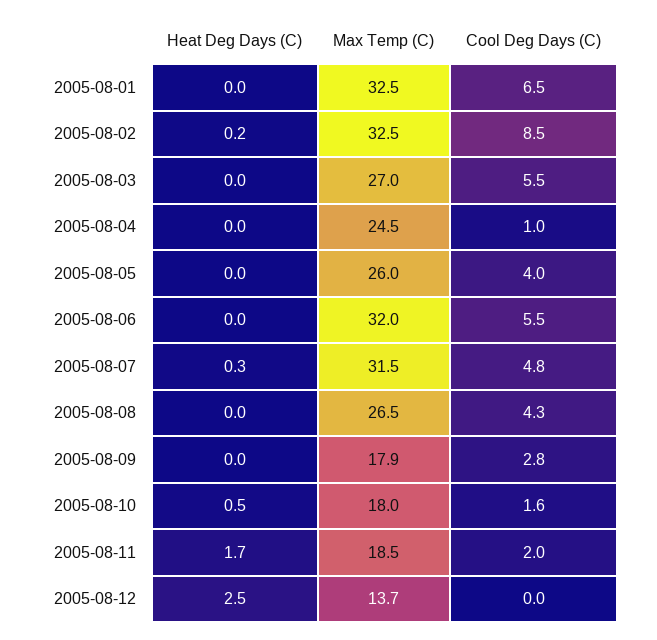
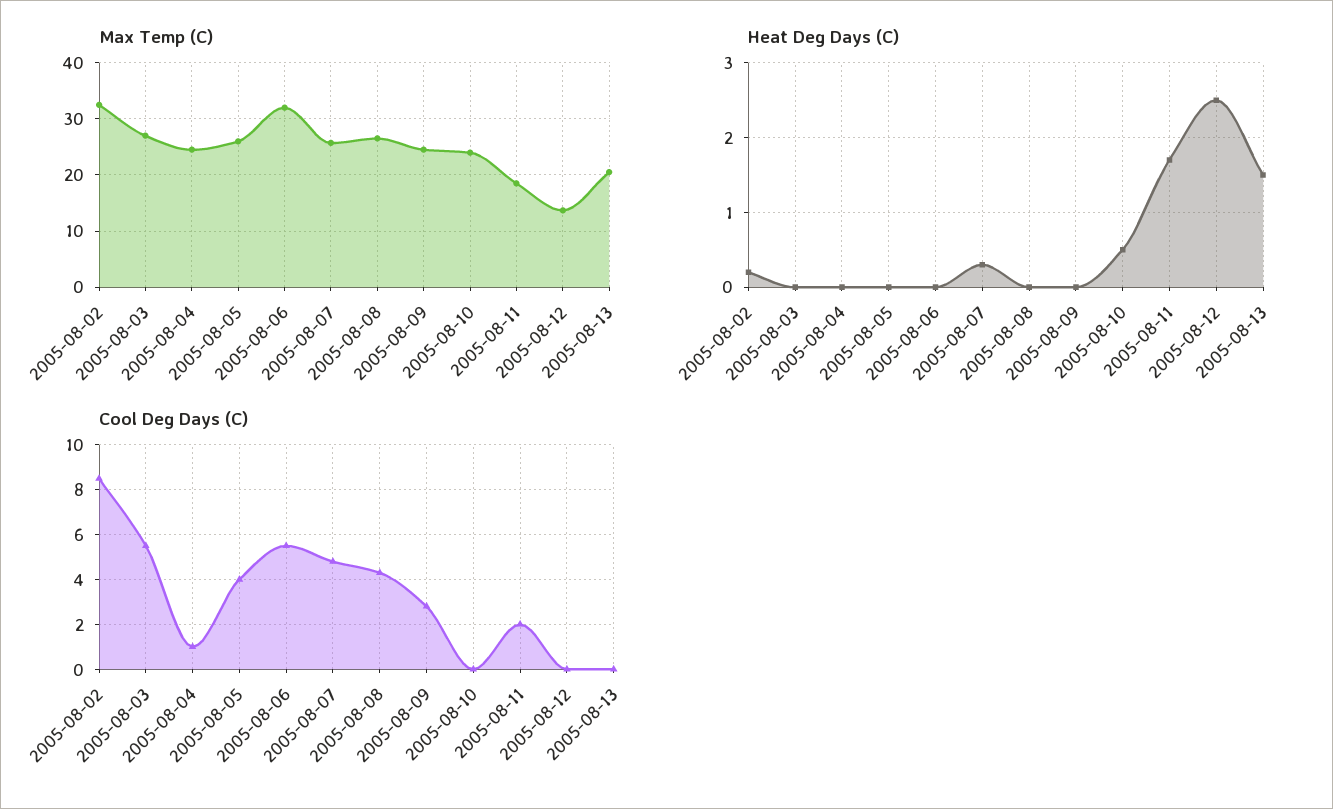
Heat Deg Days (C), 2005-08-01: 0 -> none
Max Temp (C), 2005-08-01: 32.5 -> none
Cool Deg Days (C), 2005-08-01: 6.5 -> none
Max Temp (C), 2005-08-07: 31.5 -> 26
Max Temp (C), 2005-08-09: 17.9 -> 24
Max Temp (C), 2005-08-10: 18 -> 24
Cool Deg Days (C), 2005-08-10: 1.6 -> 0
Max Temp (C), 2005-08-13: none -> 20
Heat Deg Days (C), 2005-08-13: none -> 1.5
Cool Deg Days (C), 2005-08-13: none -> 0

